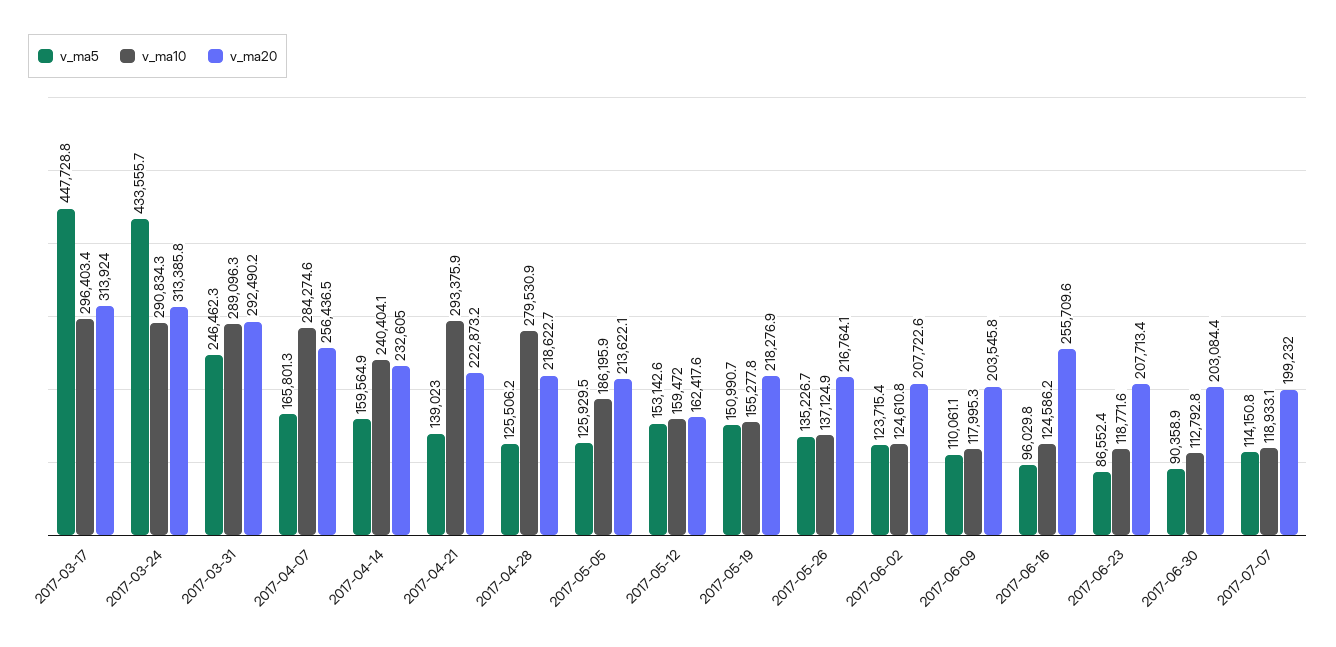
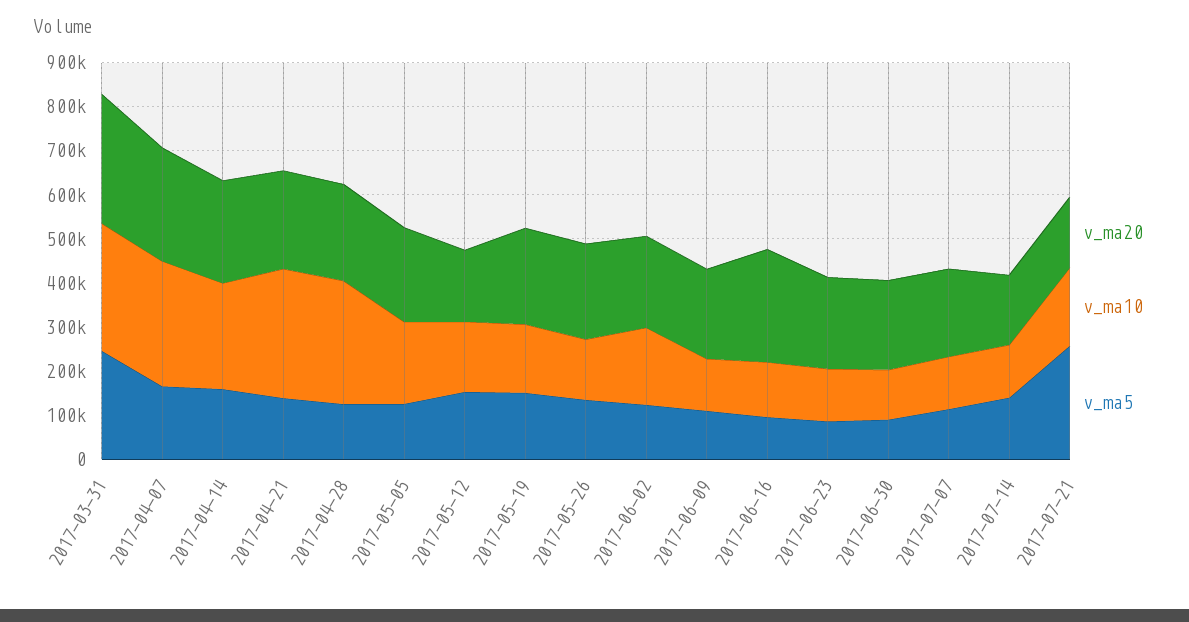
v_ma5, 2017-03-17: 447728.8 -> none
v_ma10, 2017-03-17: 296403.4 -> none
v_ma20, 2017-03-17: 313924 -> none
v_ma5, 2017-03-24: 433555.7 -> none
v_ma10, 2017-03-24: 290834.3 -> none
v_ma20, 2017-03-24: 313385.8 -> none
v_ma10, 2017-06-02: 124610.8 -> 180000
v_ma20, 2017-07-14: none -> 160000
v_ma10, 2017-07-14: none -> 120000
v_ma5, 2017-07-14: none -> 140000
v_ma20, 2017-07-21: none -> 160000
v_ma10, 2017-07-21: none -> 180000
v_ma5, 2017-07-21: none -> 260000

